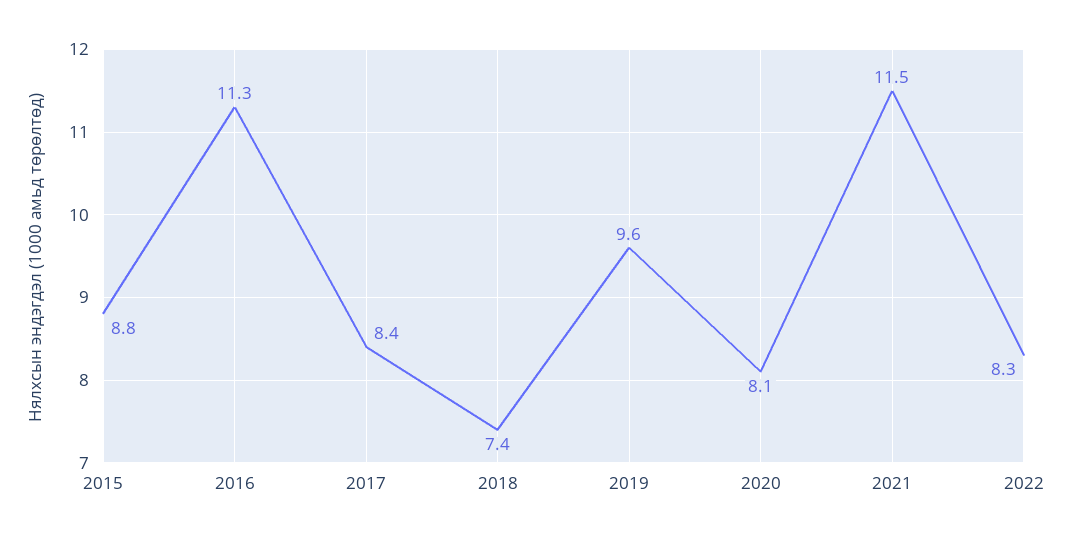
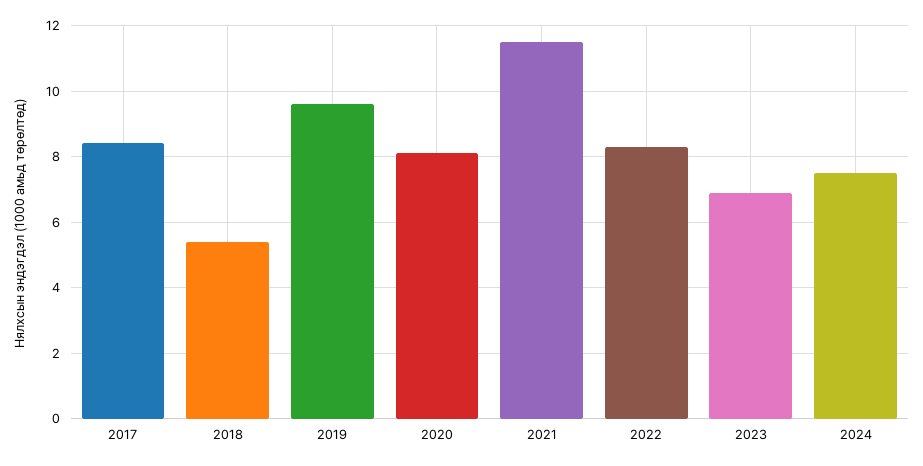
2015: 8.8 -> none
2016: 11.3 -> none
2018: 7.4 -> 5.5
2023: none -> 7
2024: none -> 7.5

